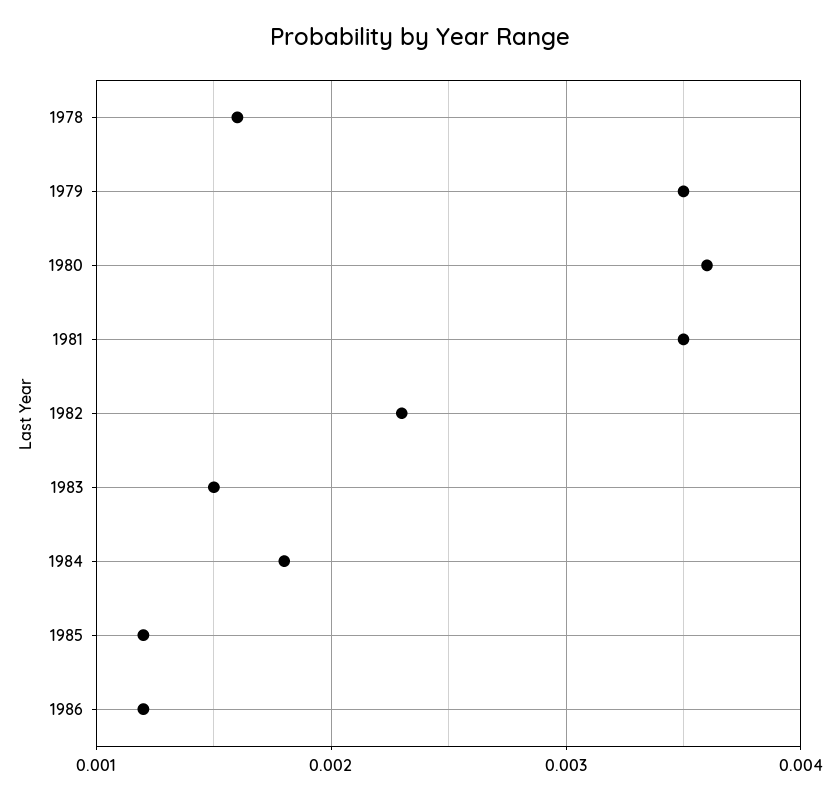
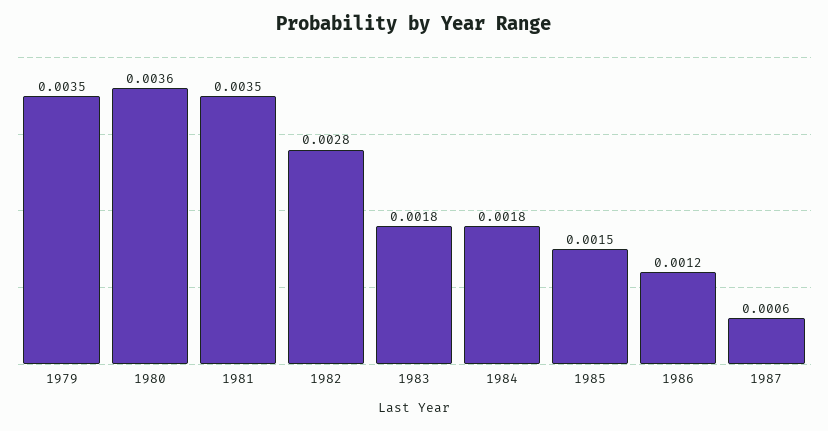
1978: 0.0016 -> none
1982: 0.0023 -> 0.0028
1983: 0.0015 -> 0.0018
1985: 0.0012 -> 0.0015
1987: none -> 0.0006

